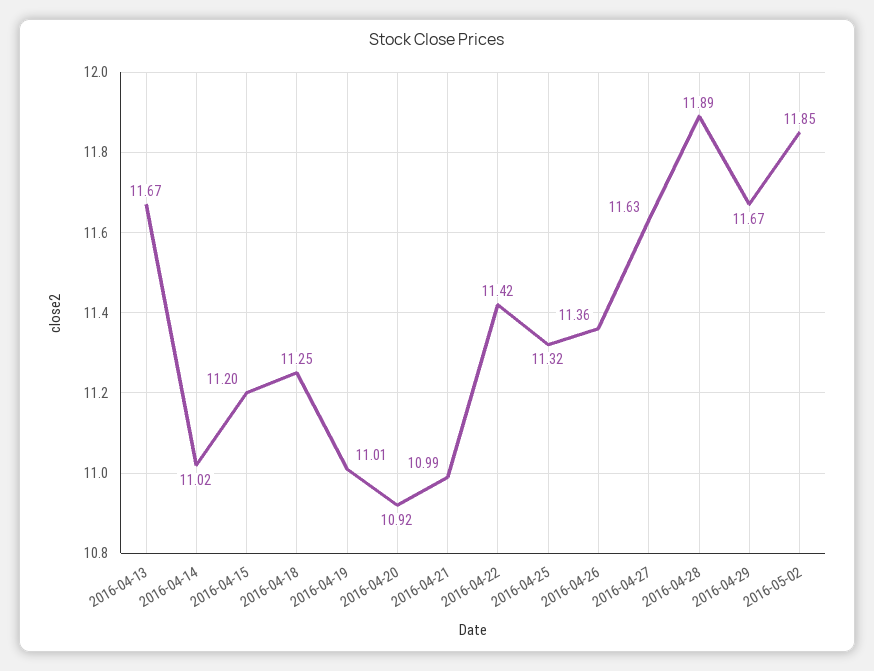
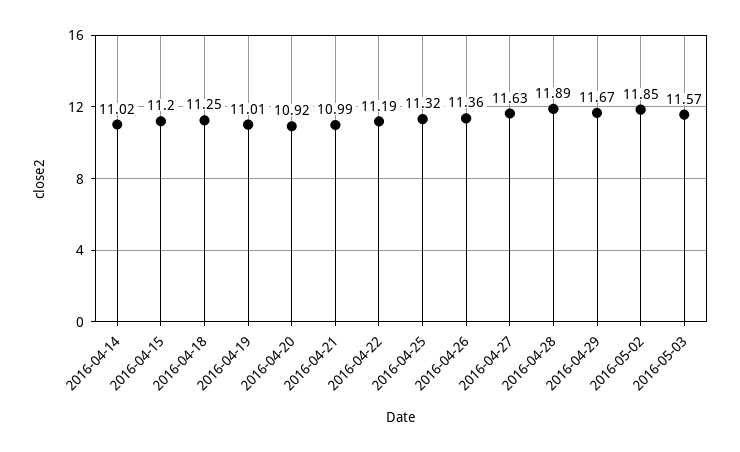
2016-04-13: 11.67 -> none
2016-04-22: 11.42 -> 11.19
2016-05-03: none -> 11.57

